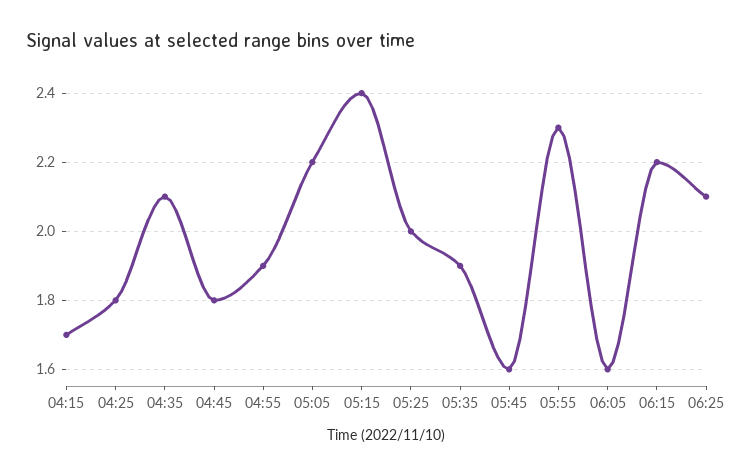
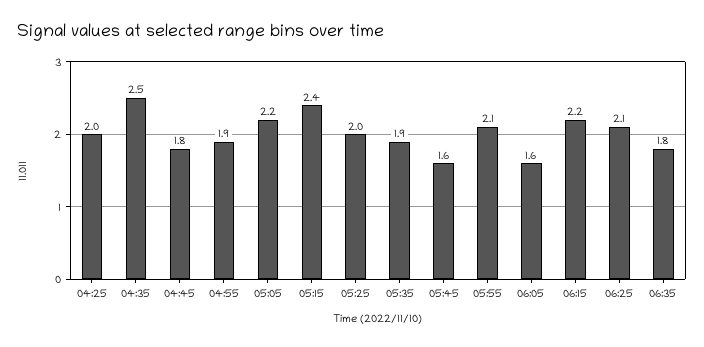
04:15: 1.7 -> none
04:25: 1.8 -> 2
04:35: 2.1 -> 2.5
05:55: 2.3 -> 2.1
06:35: none -> 1.8

